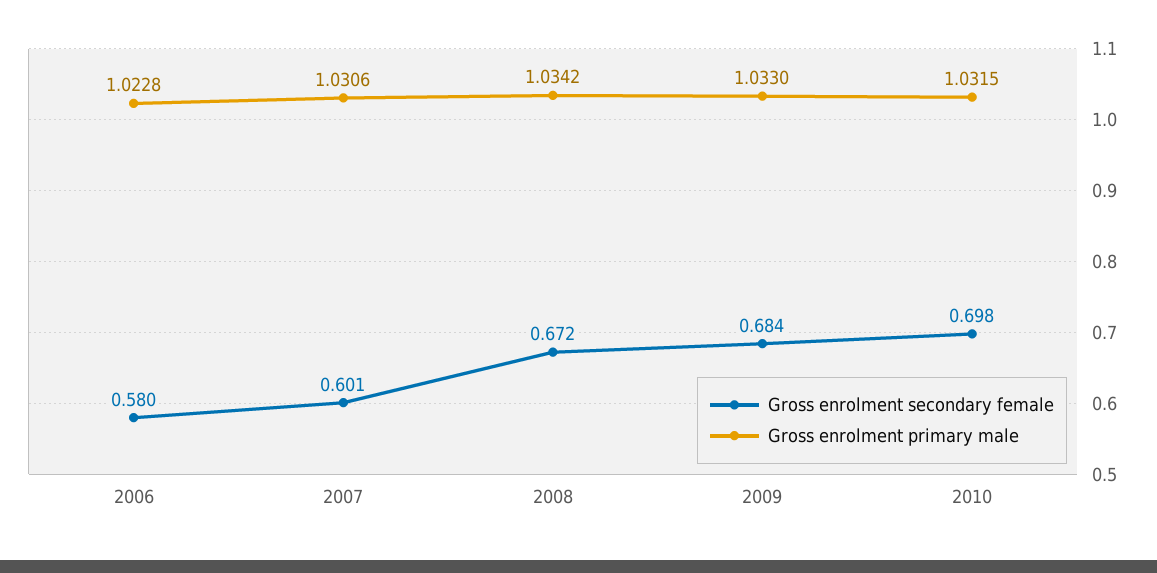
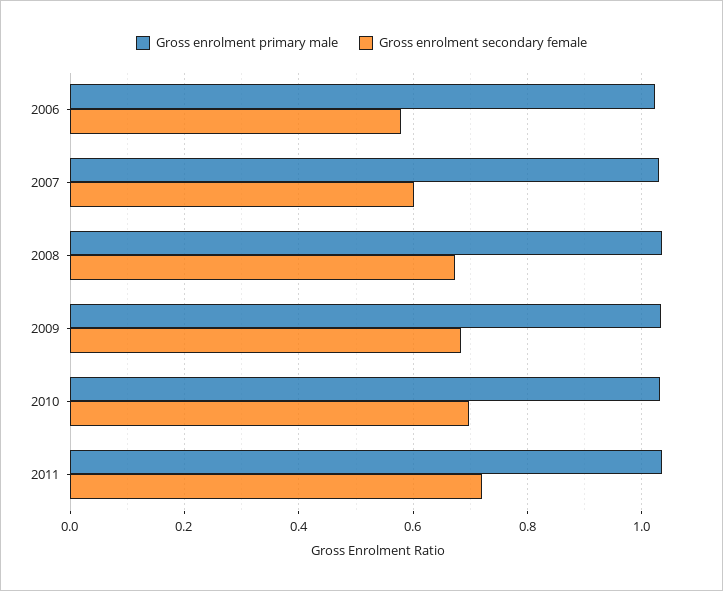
Gross enrolment primary male, 2011: none -> 1.04
Gross enrolment secondary female, 2011: none -> 0.72

